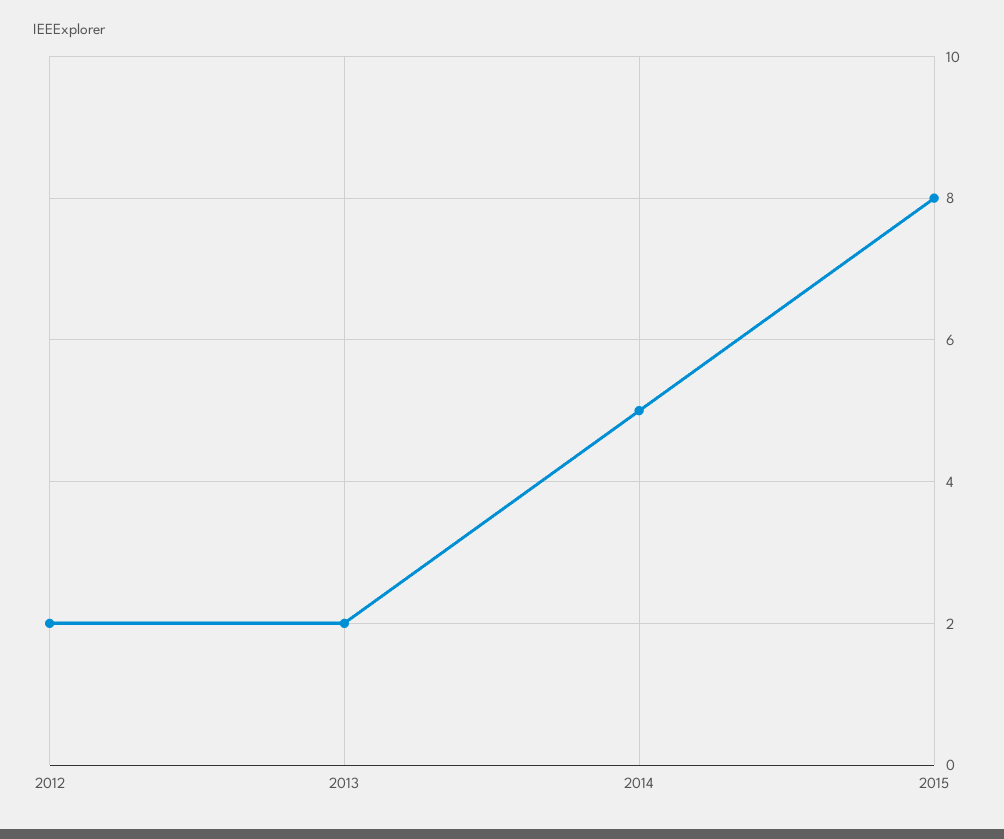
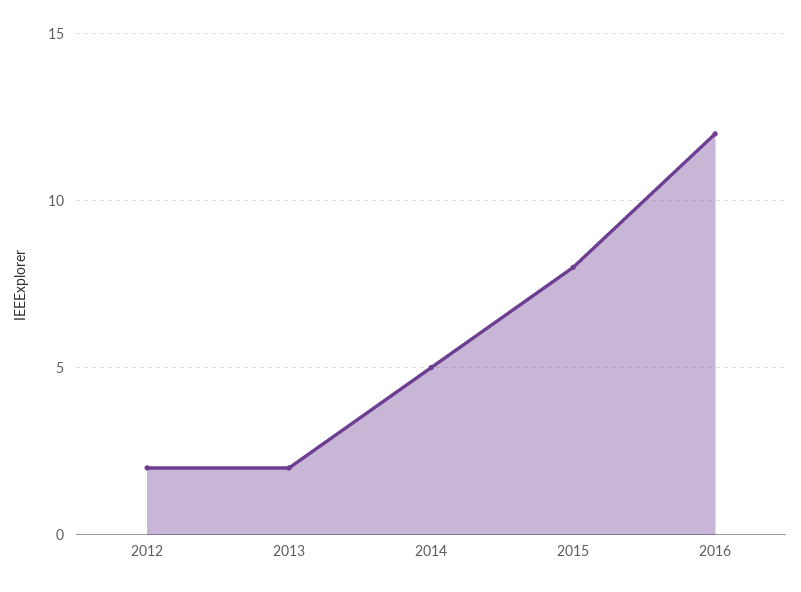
2016: none -> 12

